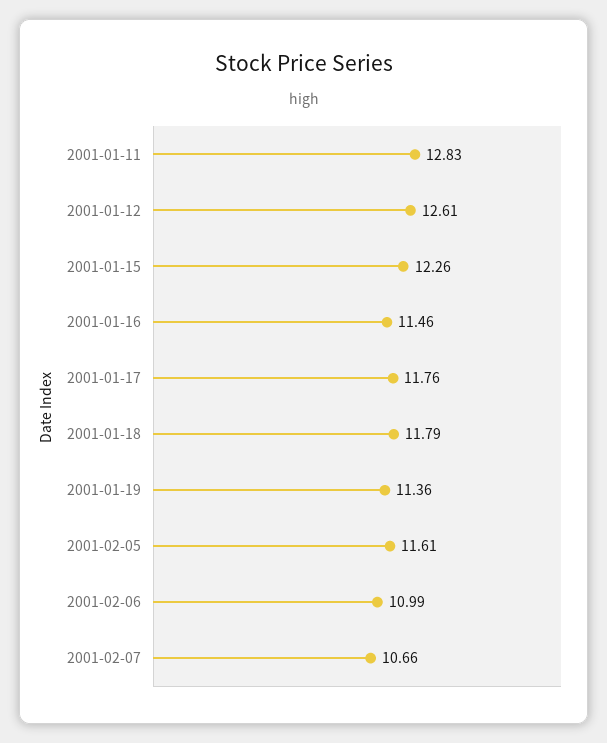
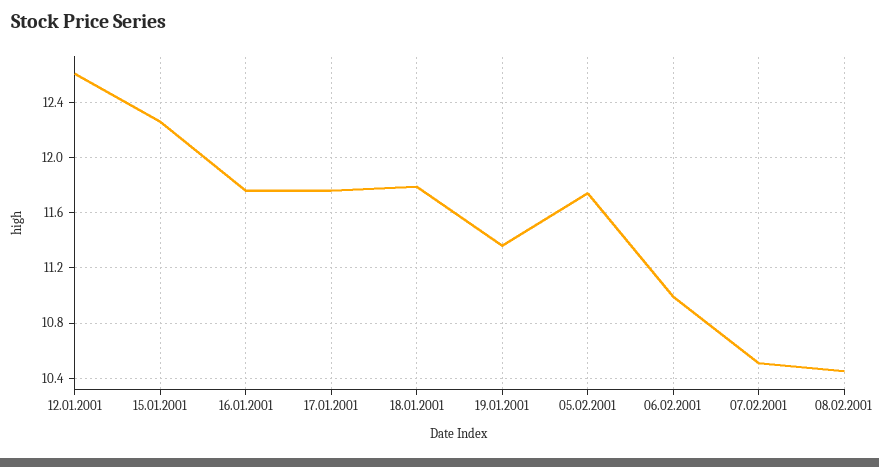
2001-01-11: 12.83 -> none
2001-01-16: 11.46 -> 11.75
2001-02-05: 11.61 -> 11.75
2001-02-07: 10.66 -> 10.5
08.02.2001: none -> 10.45

